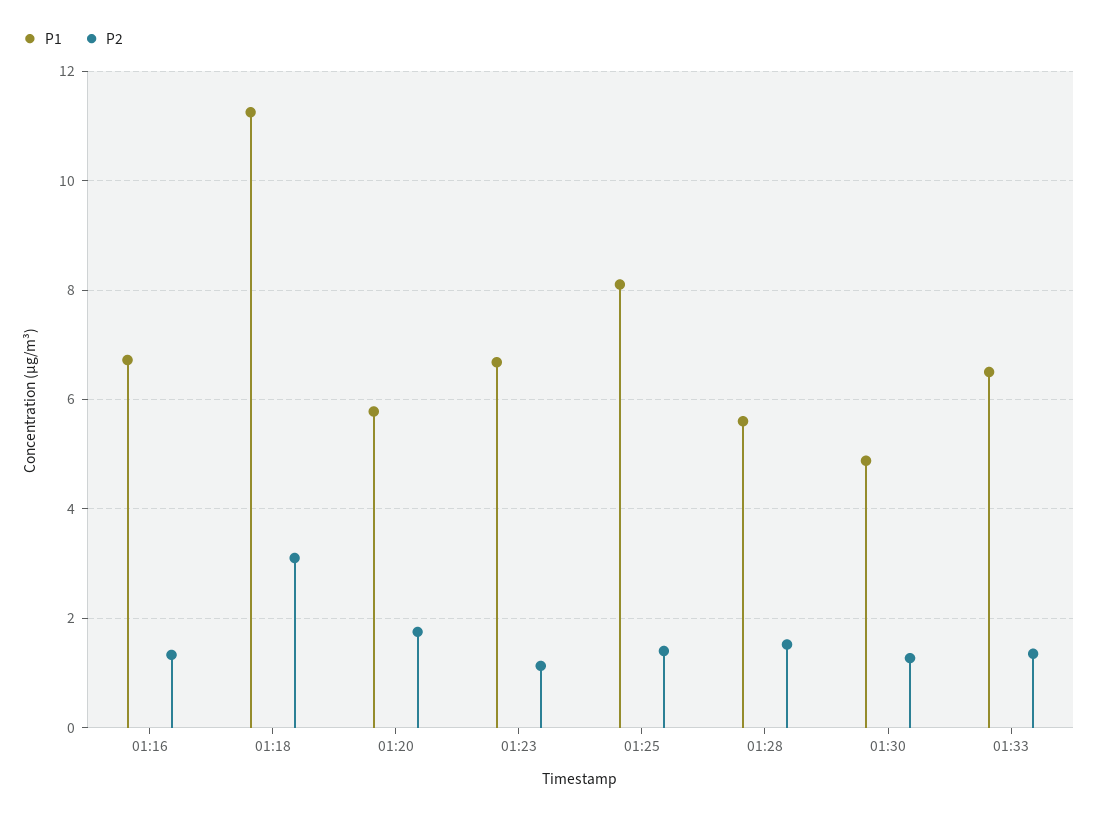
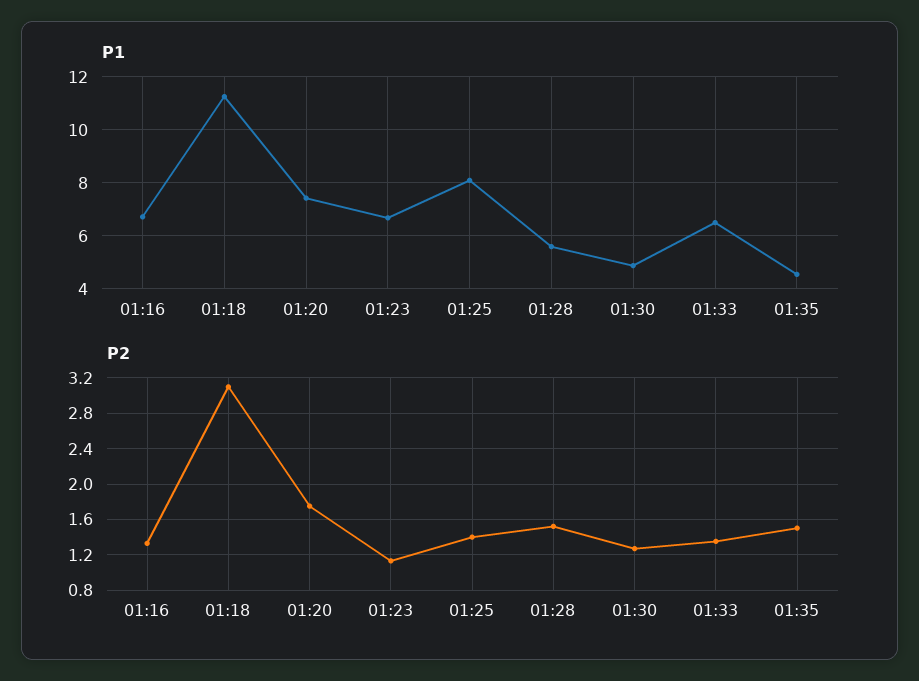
P1, 01:20: 5.8 -> 7.5
P1, 01:35: none -> 4.5
P2, 01:35: none -> 1.5

